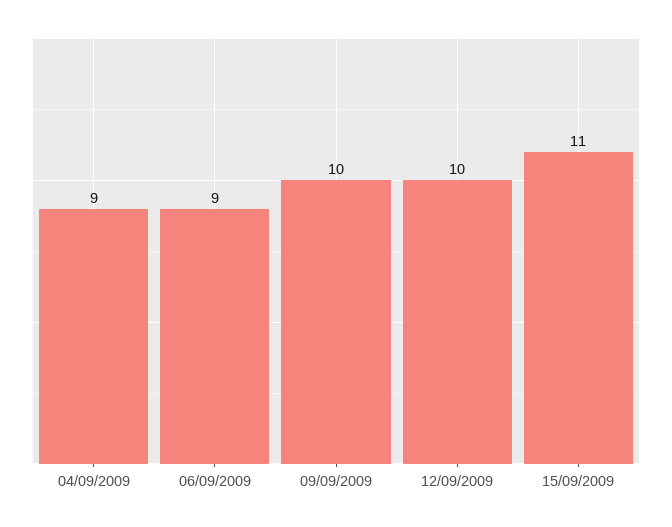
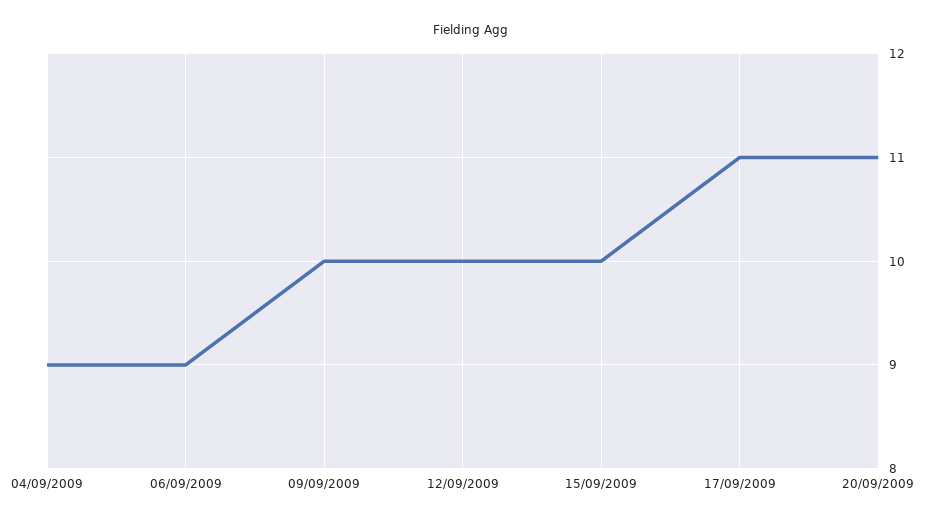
15/09/2009: 11 -> 10
17/09/2009: none -> 11
20/09/2009: none -> 11

